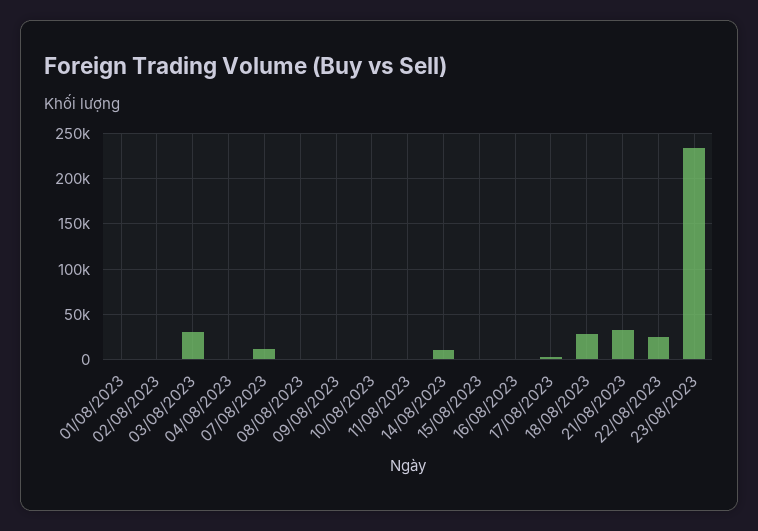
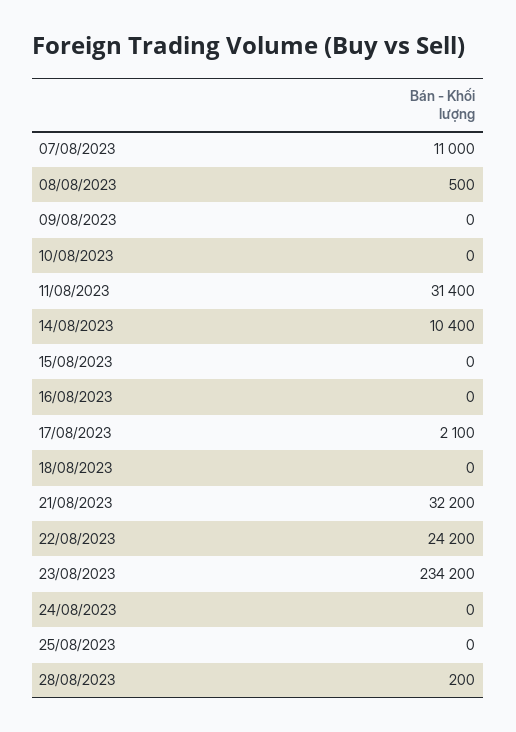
01/08/2023: 0 -> none
02/08/2023: 0 -> none
03/08/2023: 30000 -> none
04/08/2023: 0 -> none
11/08/2023: 0 -> 31400
18/08/2023: 30000 -> 0
24/08/2023: none -> 0
25/08/2023: none -> 0
28/08/2023: none -> 200

